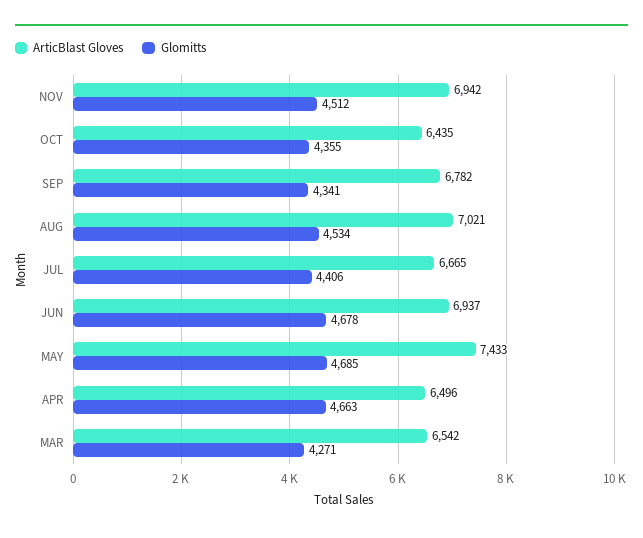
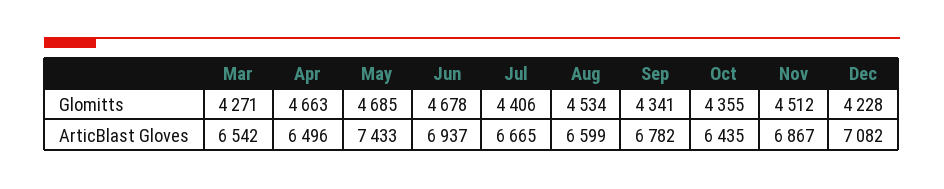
ArticBlast Gloves, NOV: 6942 -> 6867
ArticBlast Gloves, AUG: 7021 -> 6599
Glomitts, Dec: none -> 4228
ArticBlast Gloves, Dec: none -> 7082

